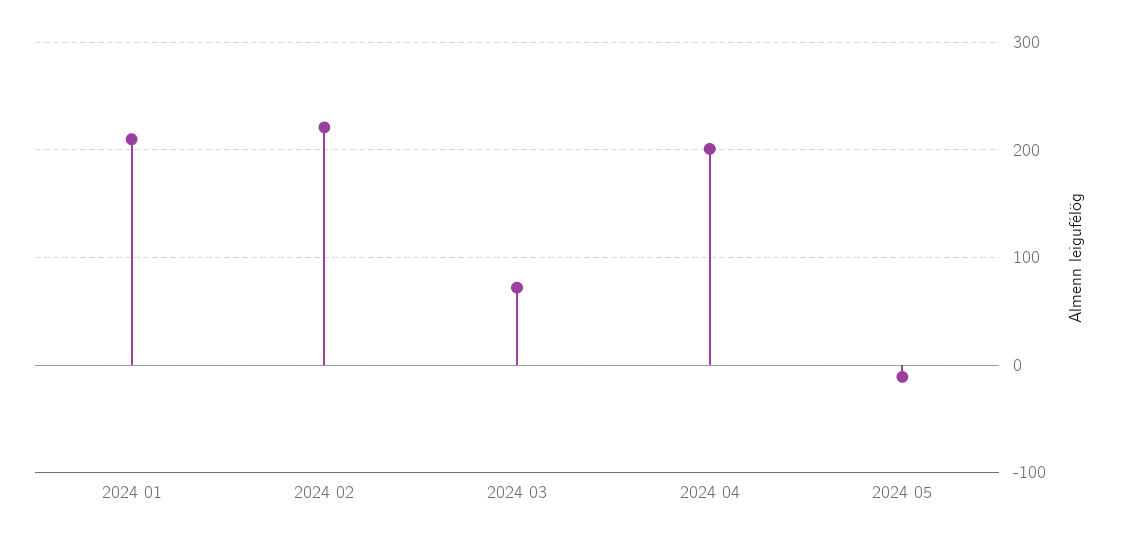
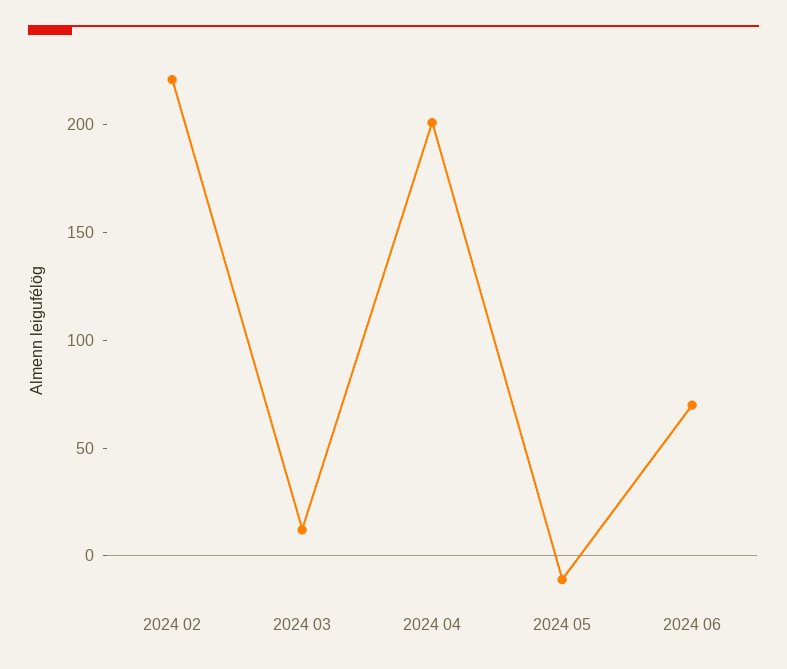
2024 01: 210 -> none
2024 03: 70 -> 10
2024 06: none -> 70

